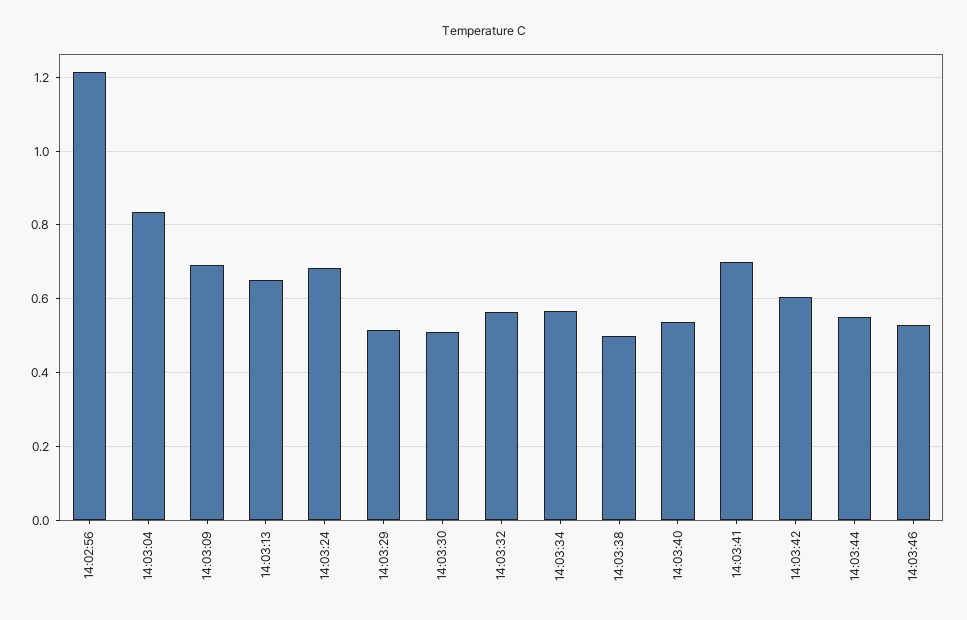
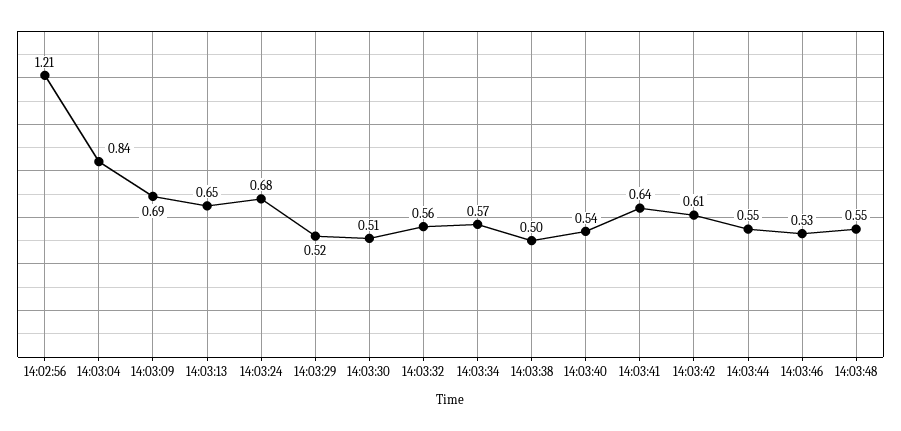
14:03:41: 0.7 -> 0.64
14:03:48: none -> 0.55

